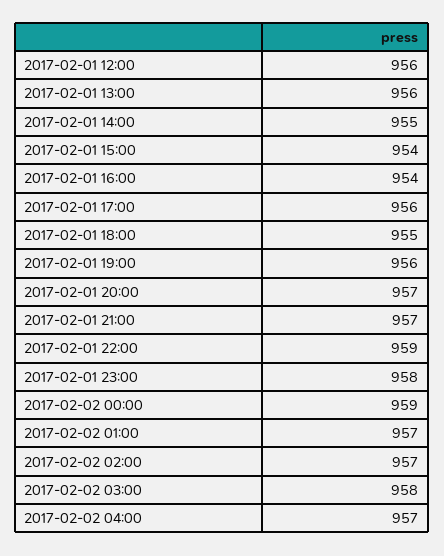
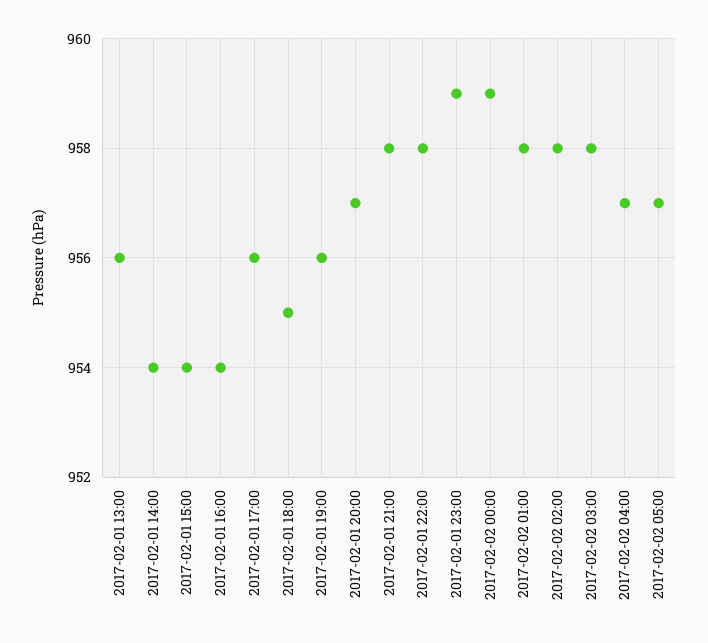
2017-02-01 12:00: 956 -> none
2017-02-01 14:00: 955 -> 954
2017-02-01 21:00: 957 -> 958
2017-02-01 22:00: 959 -> 958
2017-02-01 23:00: 958 -> 959
2017-02-02 01:00: 957 -> 958
2017-02-02 02:00: 957 -> 958
2017-02-02 05:00: none -> 957

